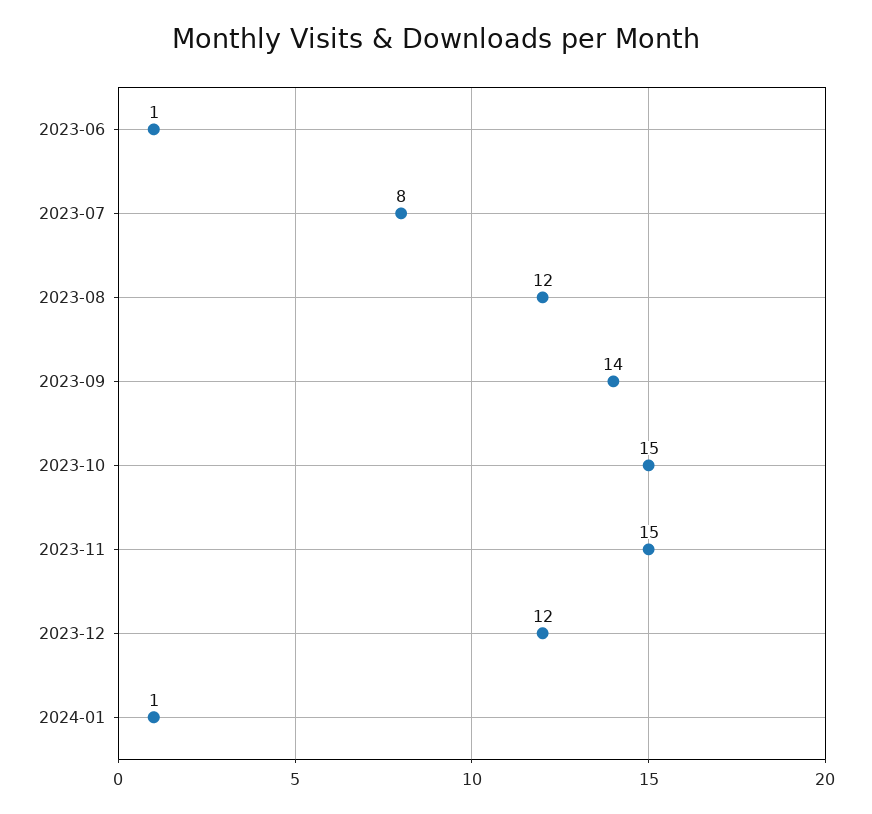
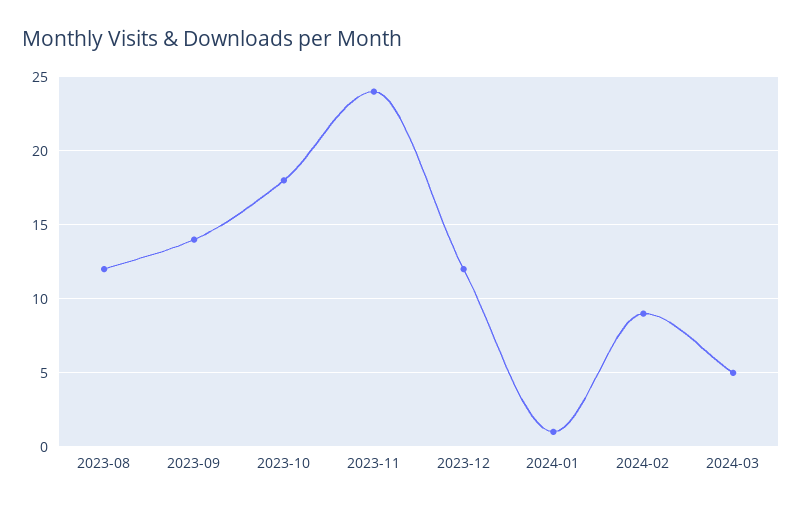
2023-06: 1 -> none
2023-07: 8 -> none
2023-10: 15 -> 18
2023-11: 15 -> 24
2024-02: none -> 9
2024-03: none -> 5

